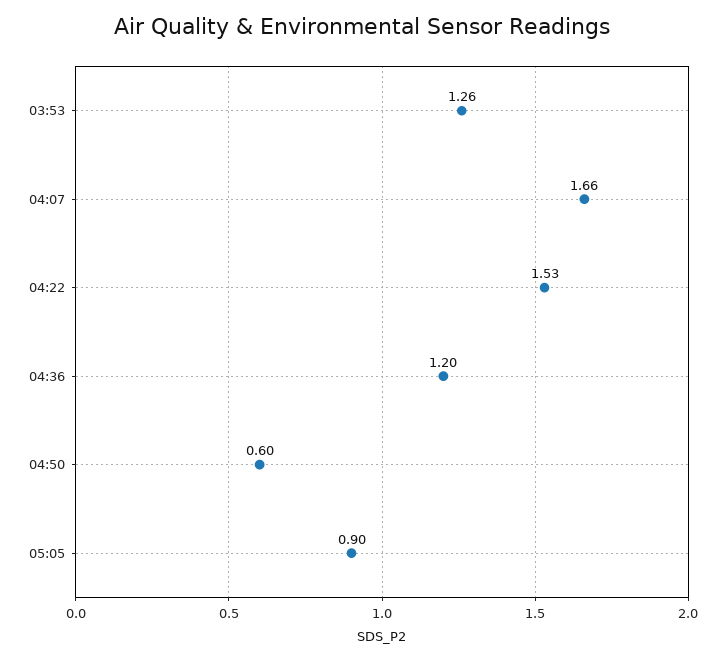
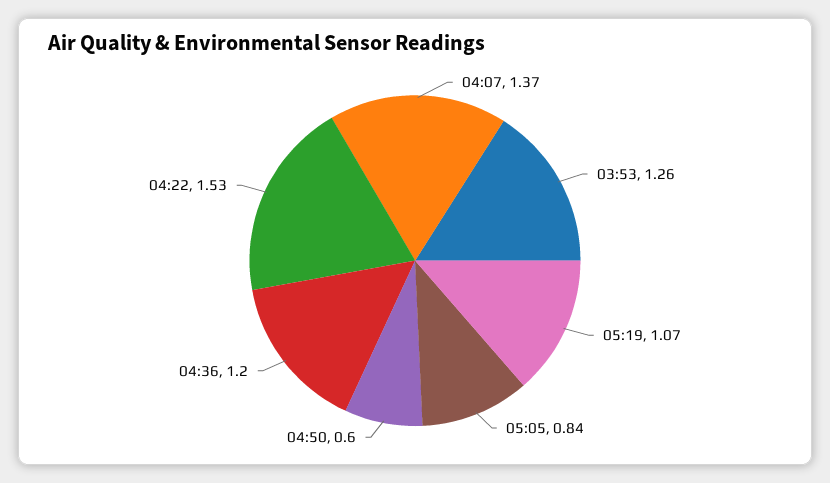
04:07: 1.66 -> 1.37
05:05: 0.9 -> 0.84
05:19: none -> 1.07

